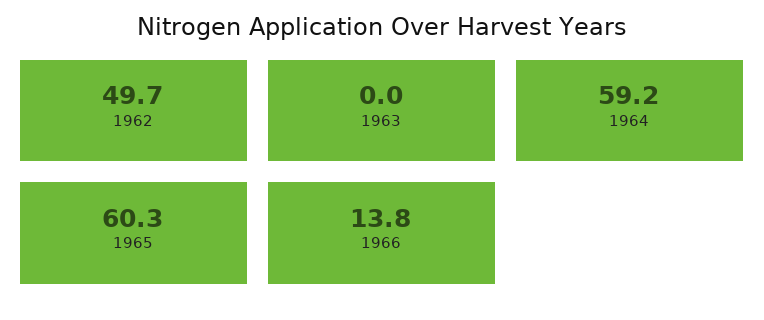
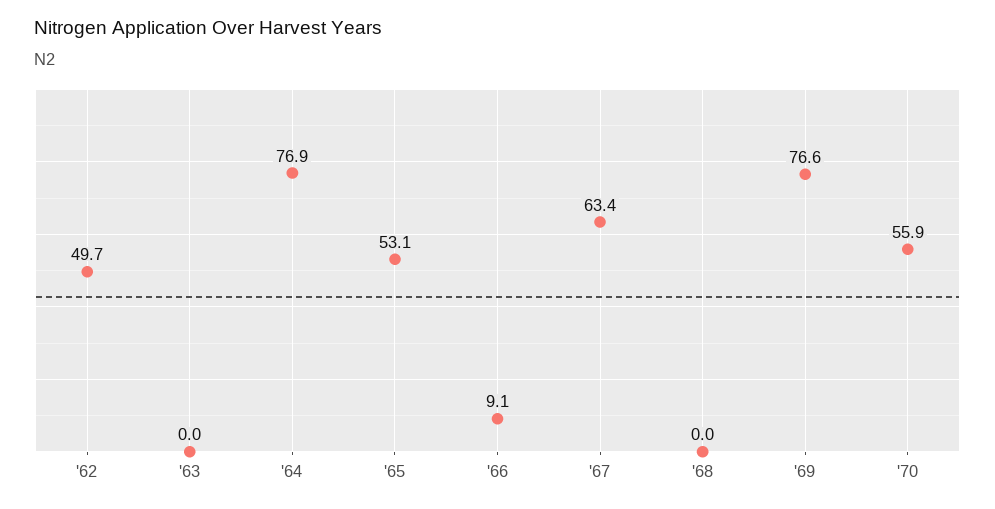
1964: 59.2 -> 76.9
1965: 60.3 -> 53.1
1966: 13.8 -> 9.1
'67: none -> 63.4
'68: none -> 0
'69: none -> 76.6
'70: none -> 55.9

